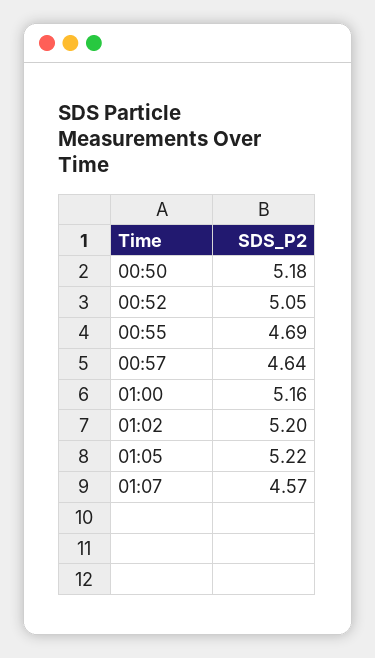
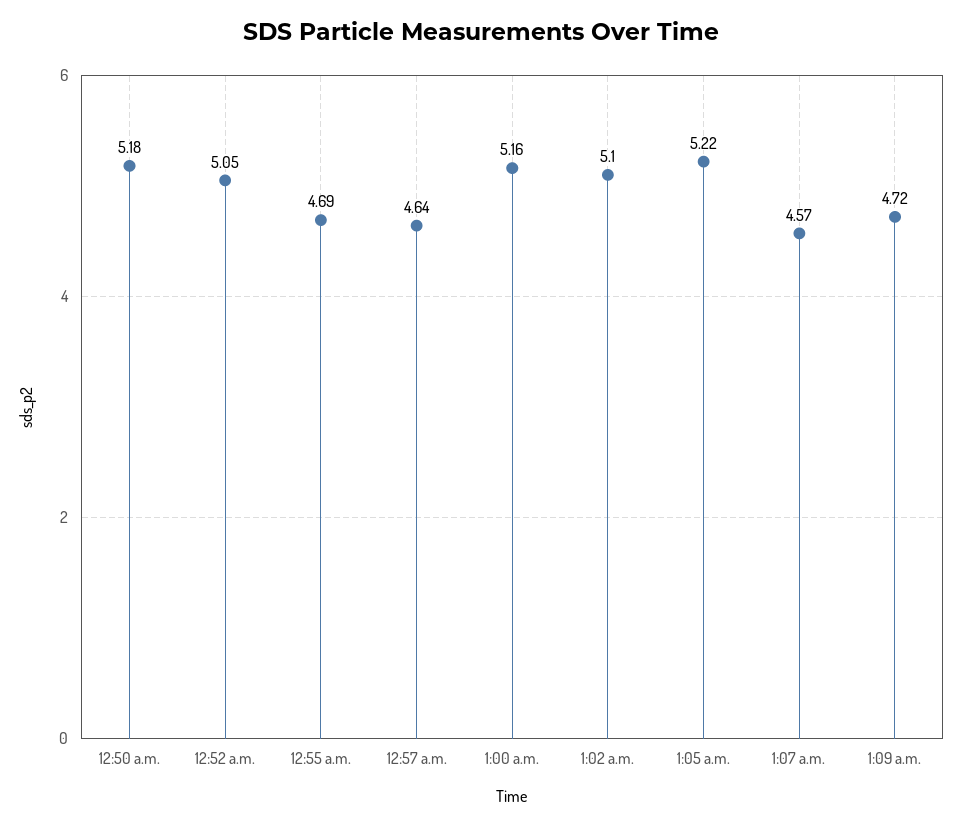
01:02: 5.2 -> 5.1
1:09 a.m.: none -> 4.72

